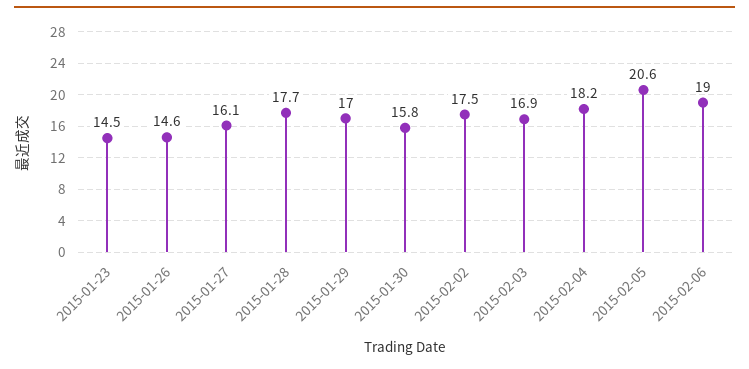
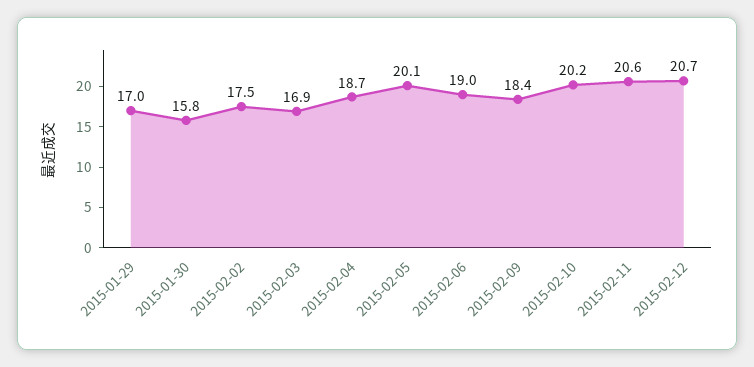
2015-01-23: 14.5 -> none
2015-01-26: 14.6 -> none
2015-01-27: 16.1 -> none
2015-01-28: 17.7 -> none
2015-02-04: 18.2 -> 18.7
2015-02-05: 20.6 -> 20.1
2015-02-09: none -> 18.4
2015-02-10: none -> 20.2
2015-02-11: none -> 20.6
2015-02-12: none -> 20.7

